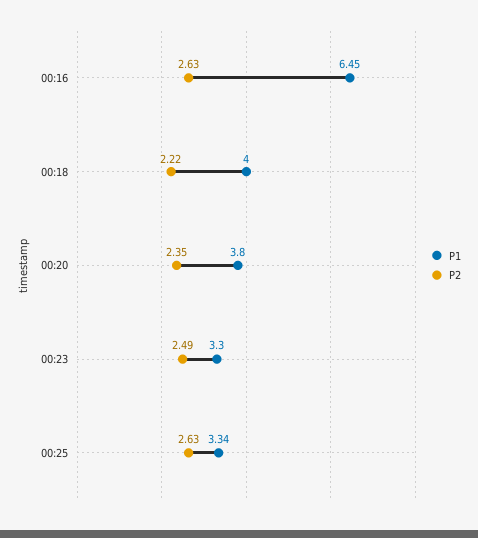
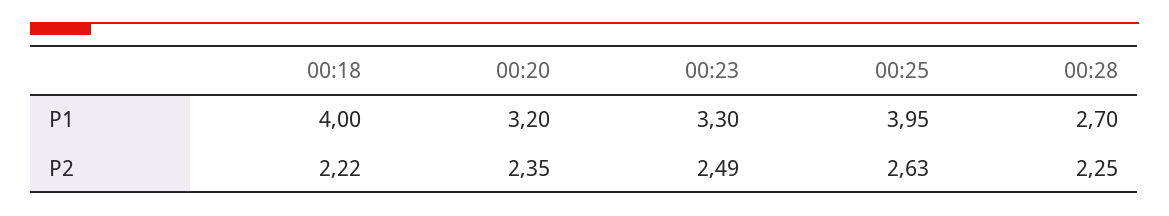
P1, 00:16: 6.45 -> none
P2, 00:16: 2.63 -> none
P1, 00:20: 3.8 -> 3.2
P1, 00:25: 3.34 -> 3.95
P1, 00:28: none -> 2.7
P2, 00:28: none -> 2.25

